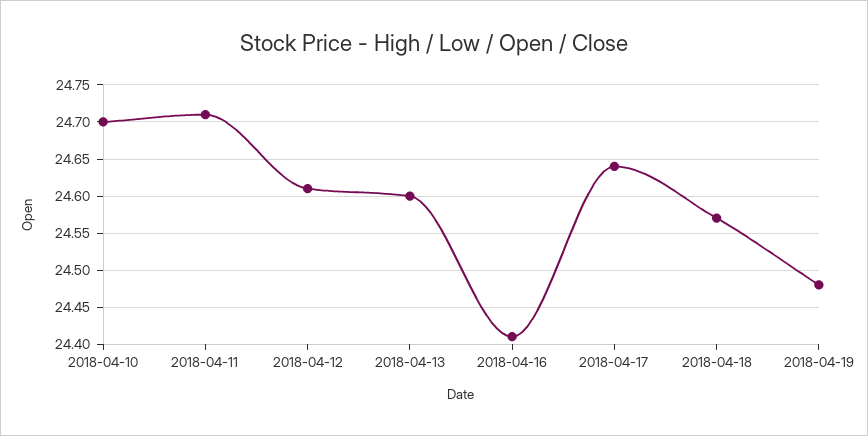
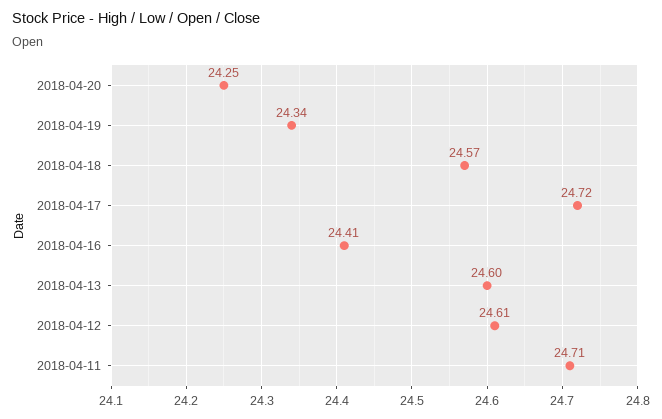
2018-04-10: 24.7 -> none
2018-04-17: 24.64 -> 24.72
2018-04-19: 24.48 -> 24.34
2018-04-20: none -> 24.25

